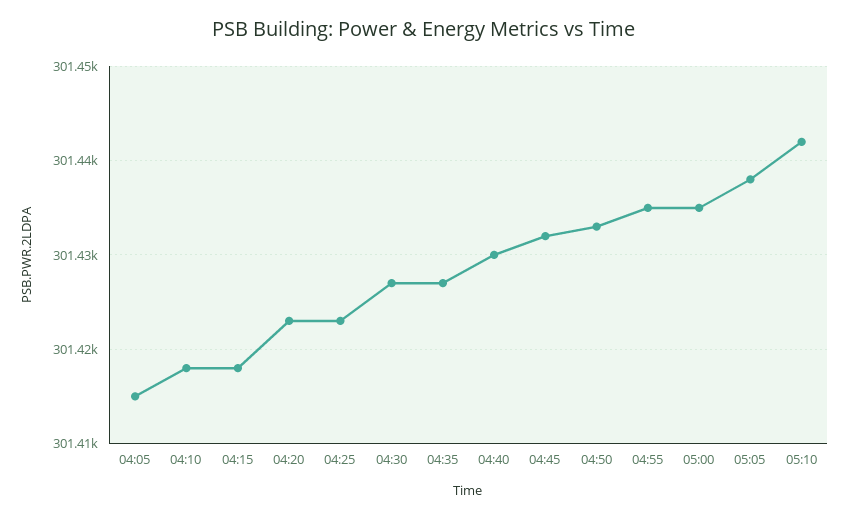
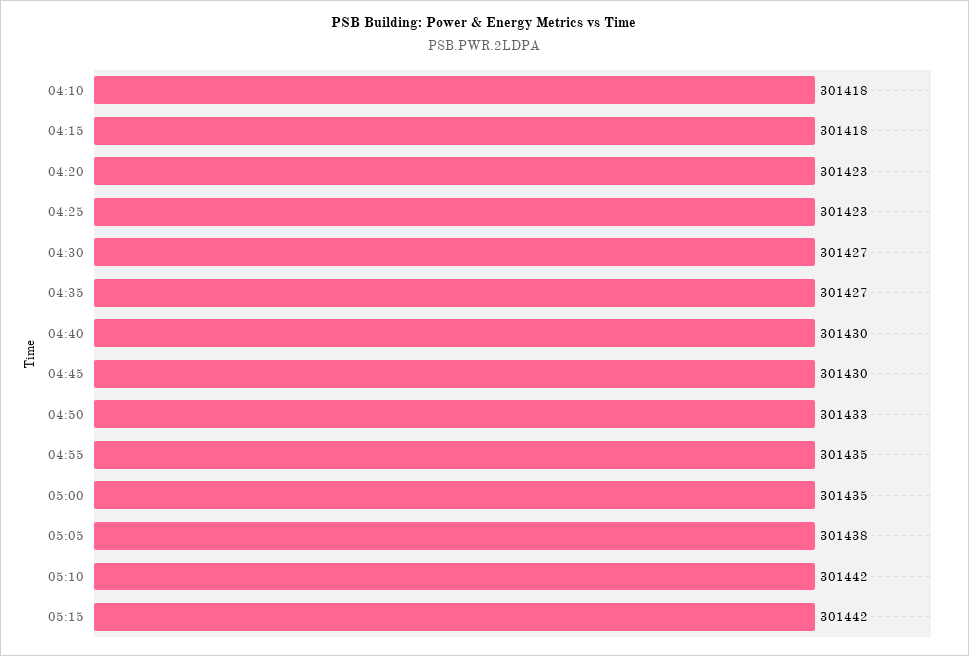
04:05: 301415 -> none
04:45: 301432 -> 301430
05:15: none -> 301442

